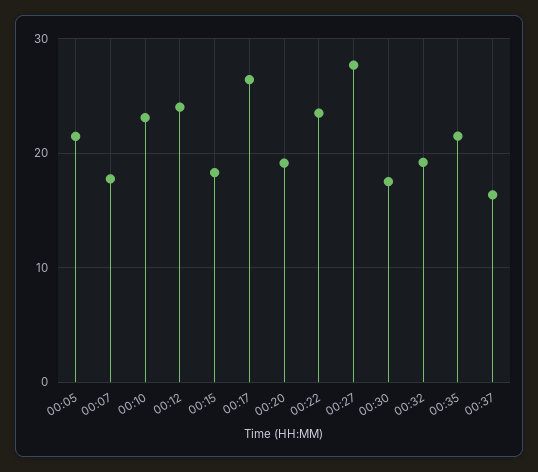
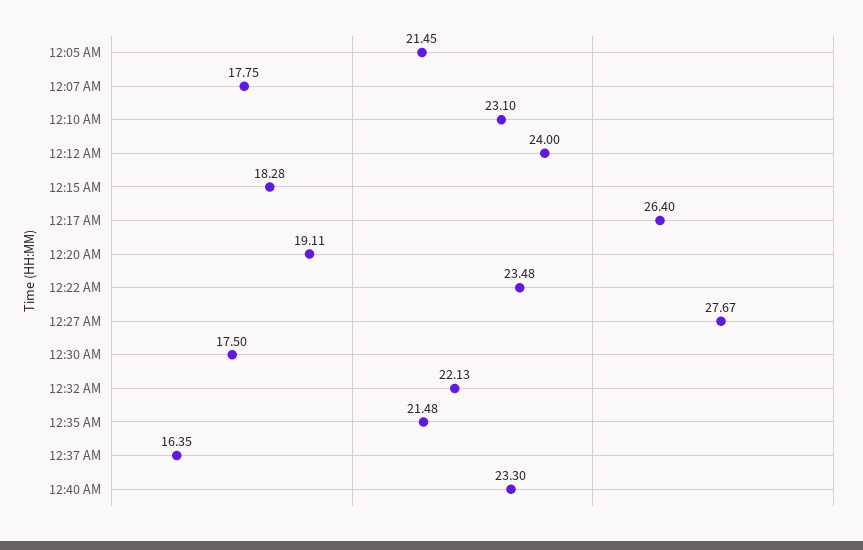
00:32: 19 -> 22.13
12:40 AM: none -> 23.3

